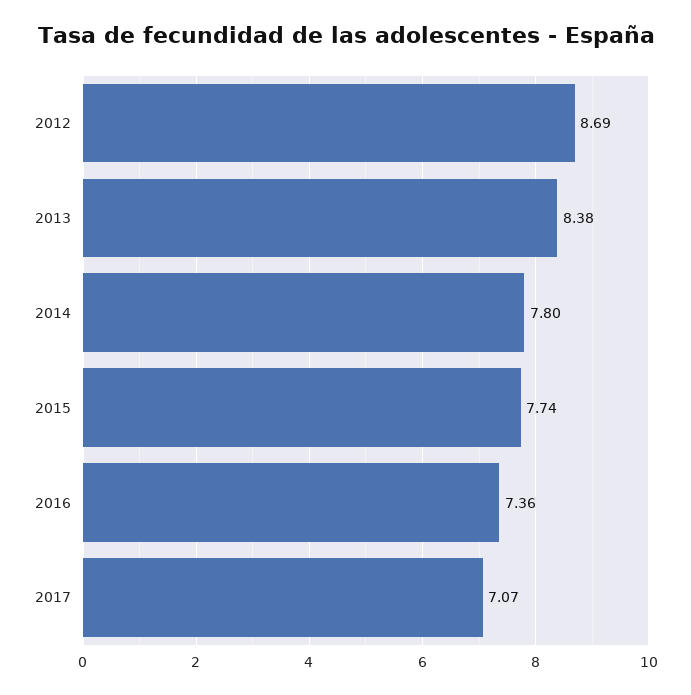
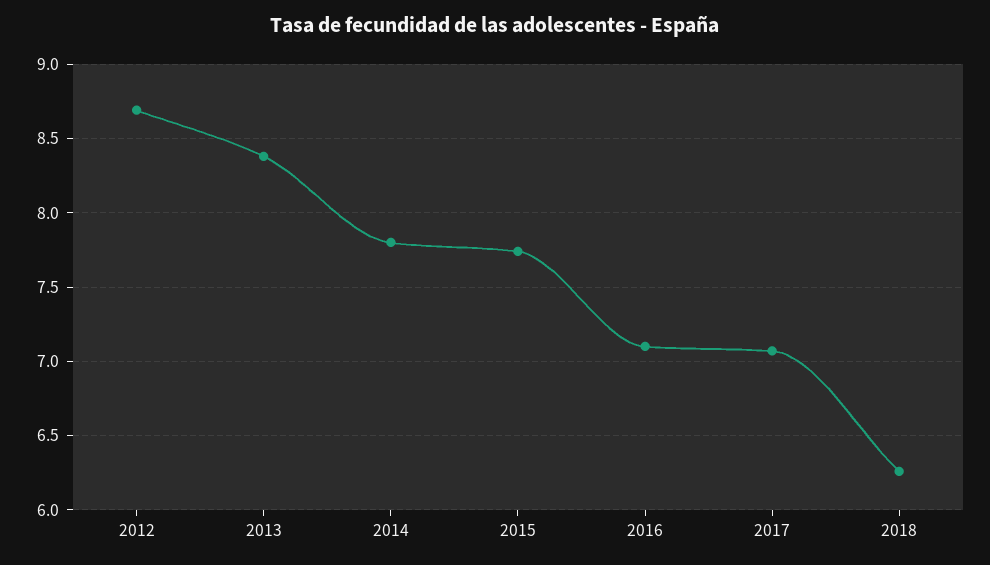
2016: 7.36 -> 7.1
2018: none -> 6.25

